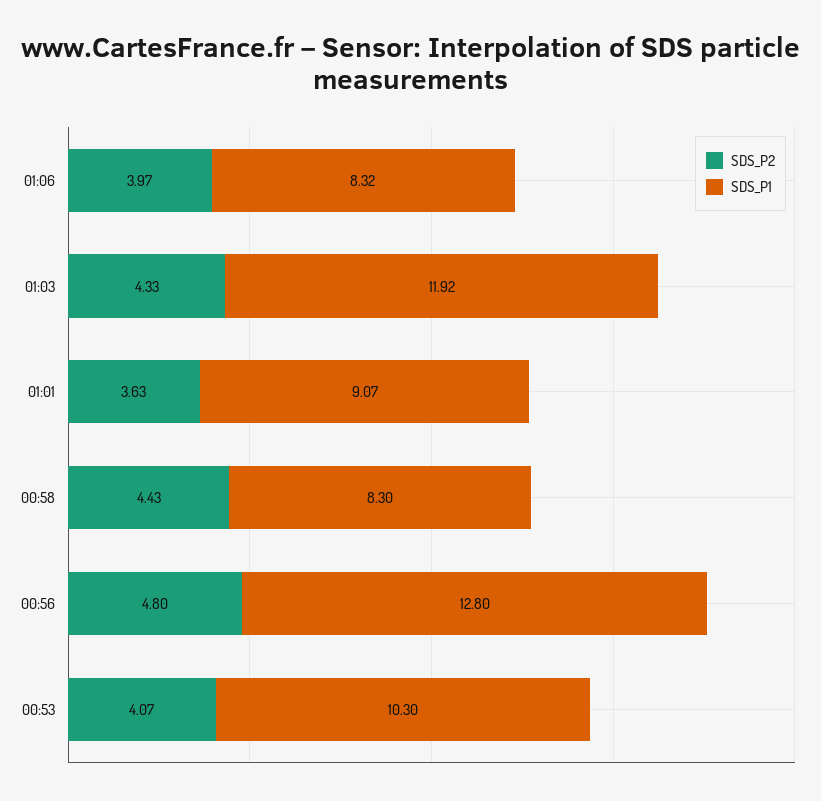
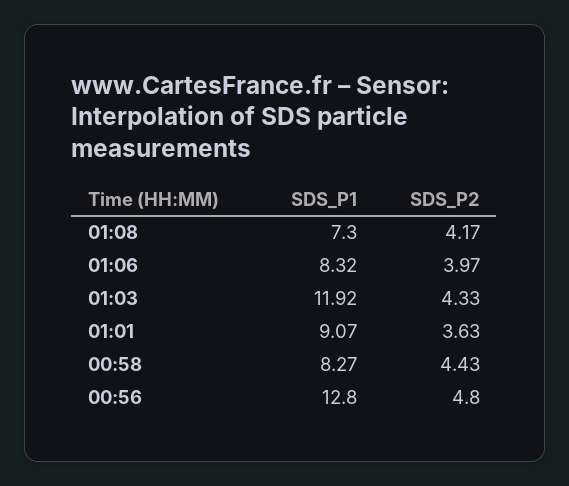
SDS_P1, 00:58: 8.3 -> 8.27
SDS_P2, 00:53: 4.07 -> none
SDS_P1, 00:53: 10.3 -> none
SDS_P1, 01:08: none -> 7.3
SDS_P2, 01:08: none -> 4.17

